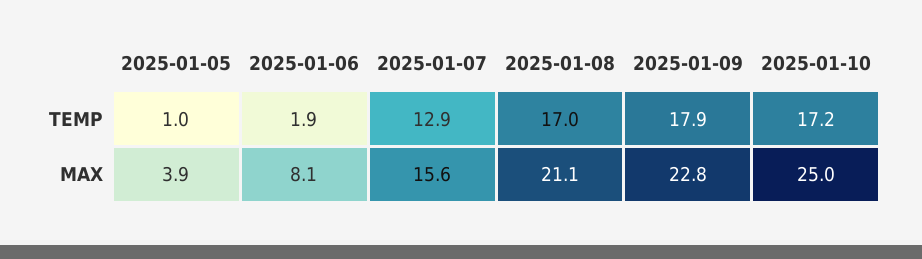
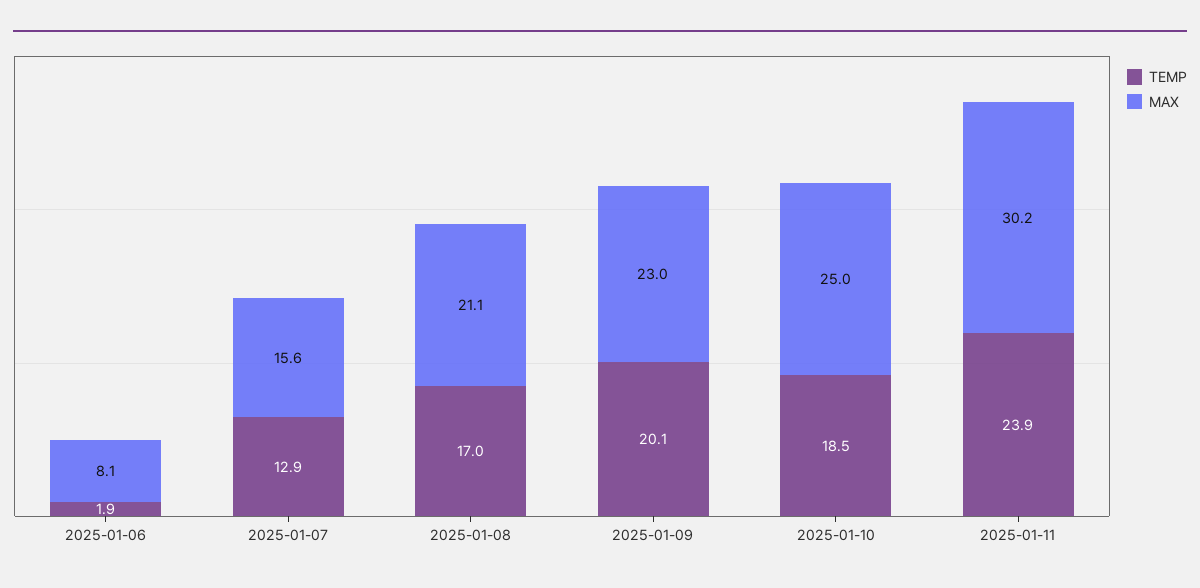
TEMP, 2025-01-05: 1 -> none
TEMP, 2025-01-09: 17.9 -> 20.1
TEMP, 2025-01-10: 17.2 -> 18.5
MAX, 2025-01-05: 3.9 -> none
MAX, 2025-01-09: 22.8 -> 23
TEMP, 2025-01-11: none -> 23.9
MAX, 2025-01-11: none -> 30.2

